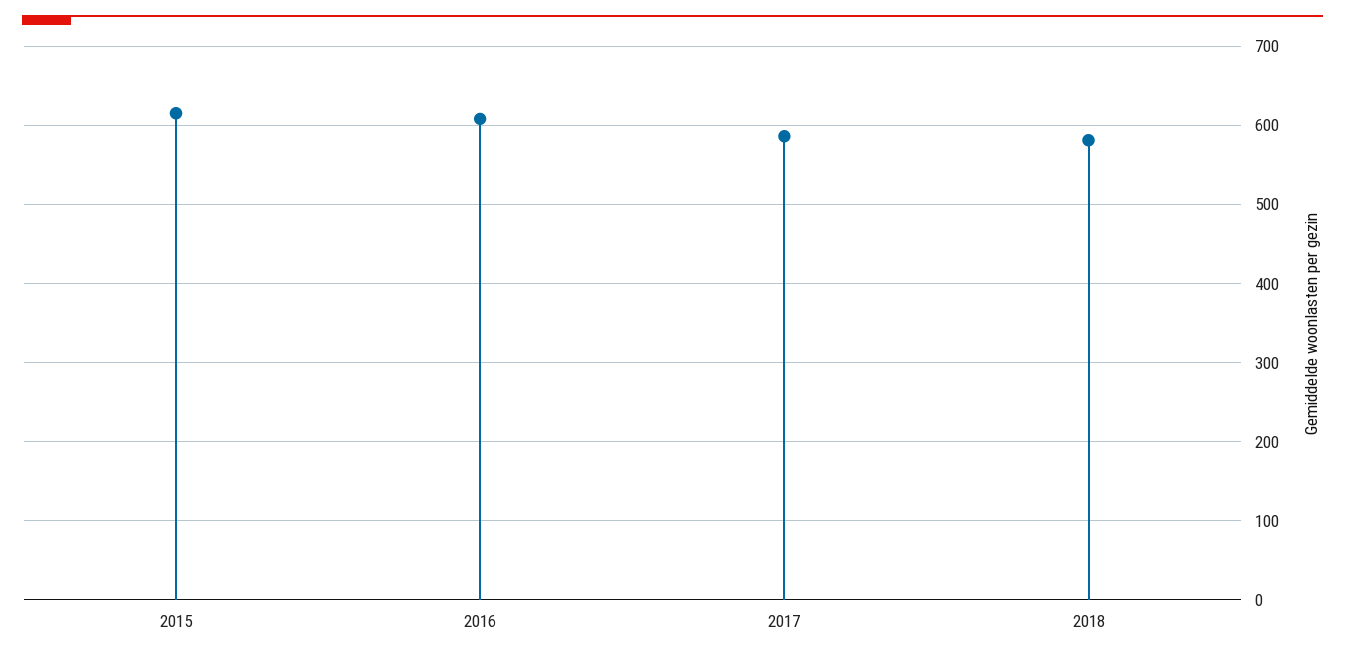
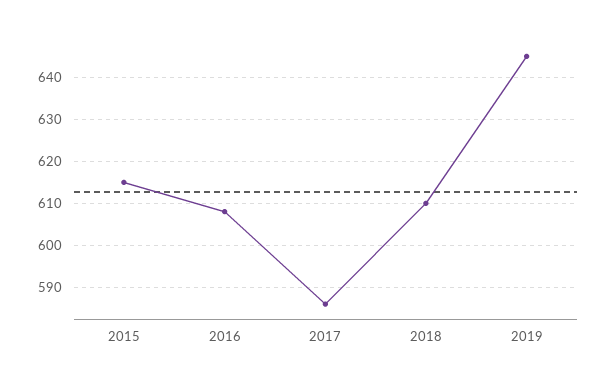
2018: 580 -> 610
2019: none -> 645

